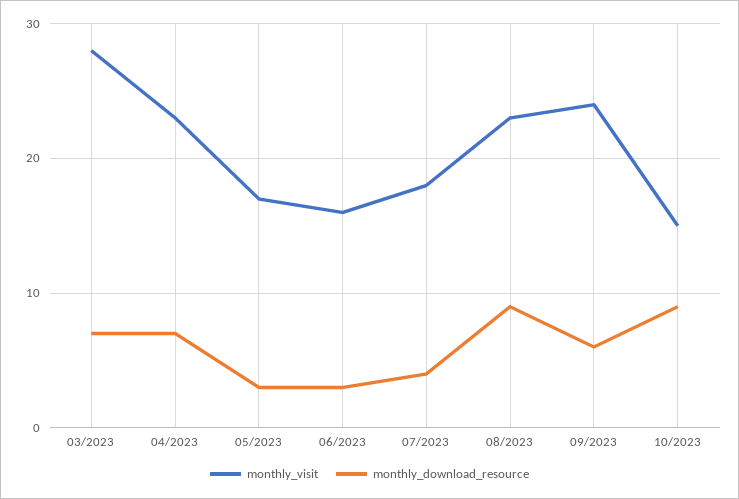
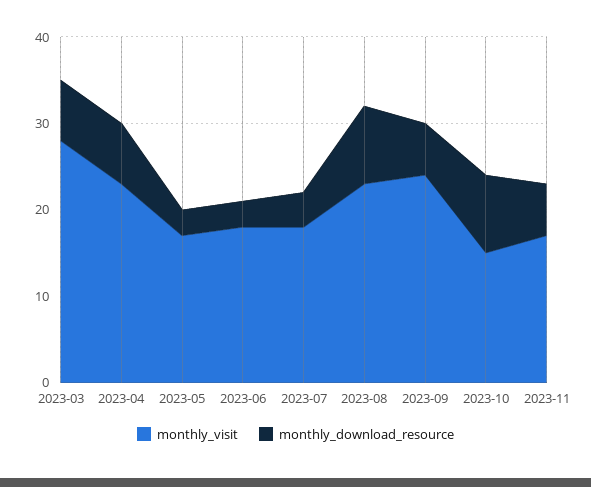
monthly_visit, 06/2023: 16 -> 18
monthly_visit, 2023-11: none -> 17
monthly_download_resource, 2023-11: none -> 6

